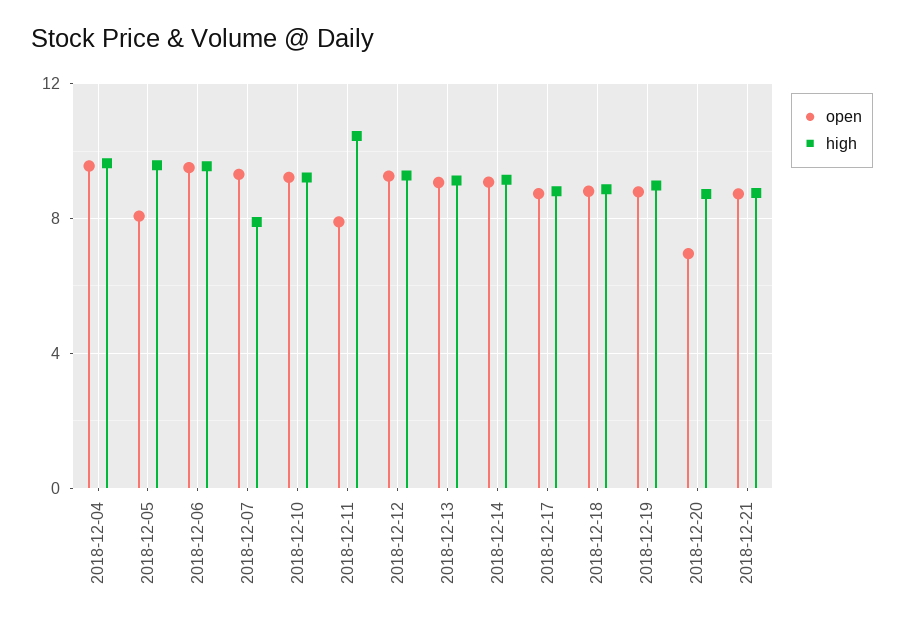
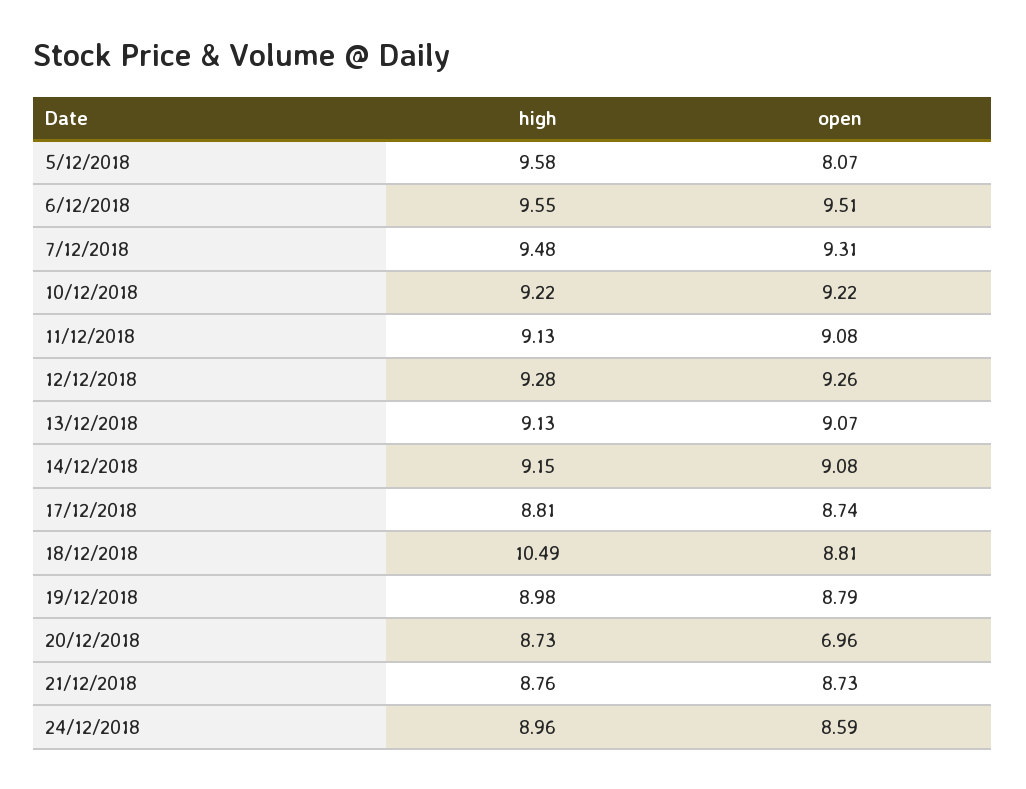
open, 2018-12-04: 9.5 -> none
high, 2018-12-04: 9.5 -> none
high, 2018-12-07: 8 -> 9.48
open, 2018-12-11: 8 -> 9.08
high, 2018-12-11: 10.5 -> 9.13
high, 2018-12-18: 9 -> 10.49
high, 24/12/2018: none -> 8.96
open, 24/12/2018: none -> 8.59

